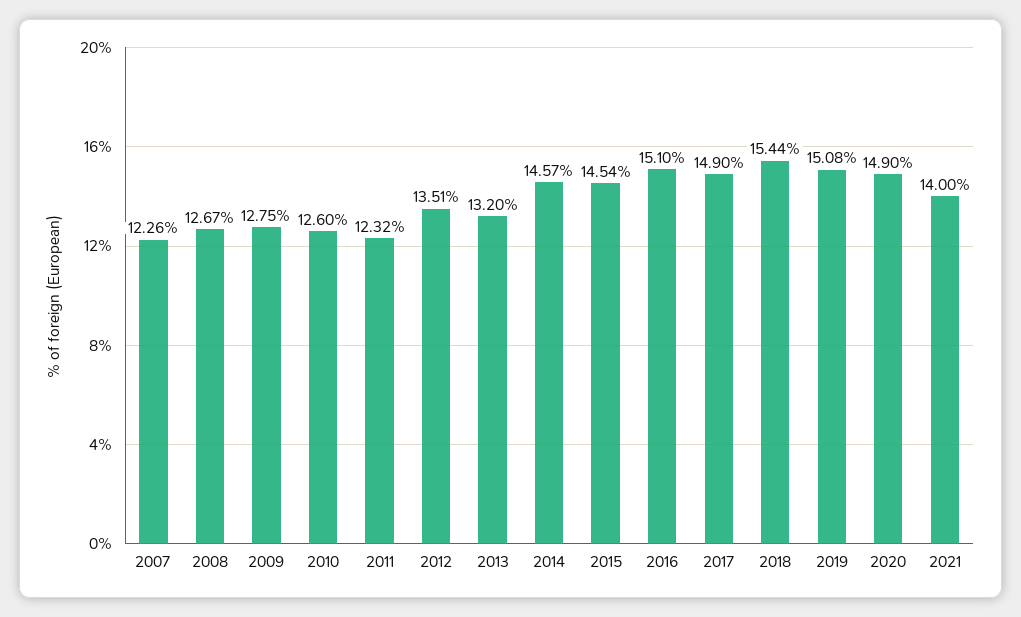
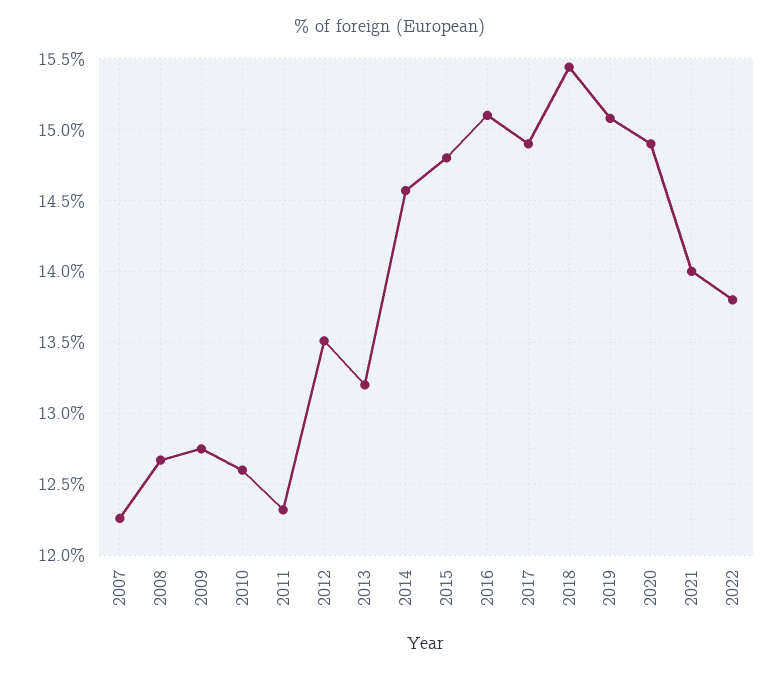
2015: 14.54 -> 14.8
2022: none -> 13.8

